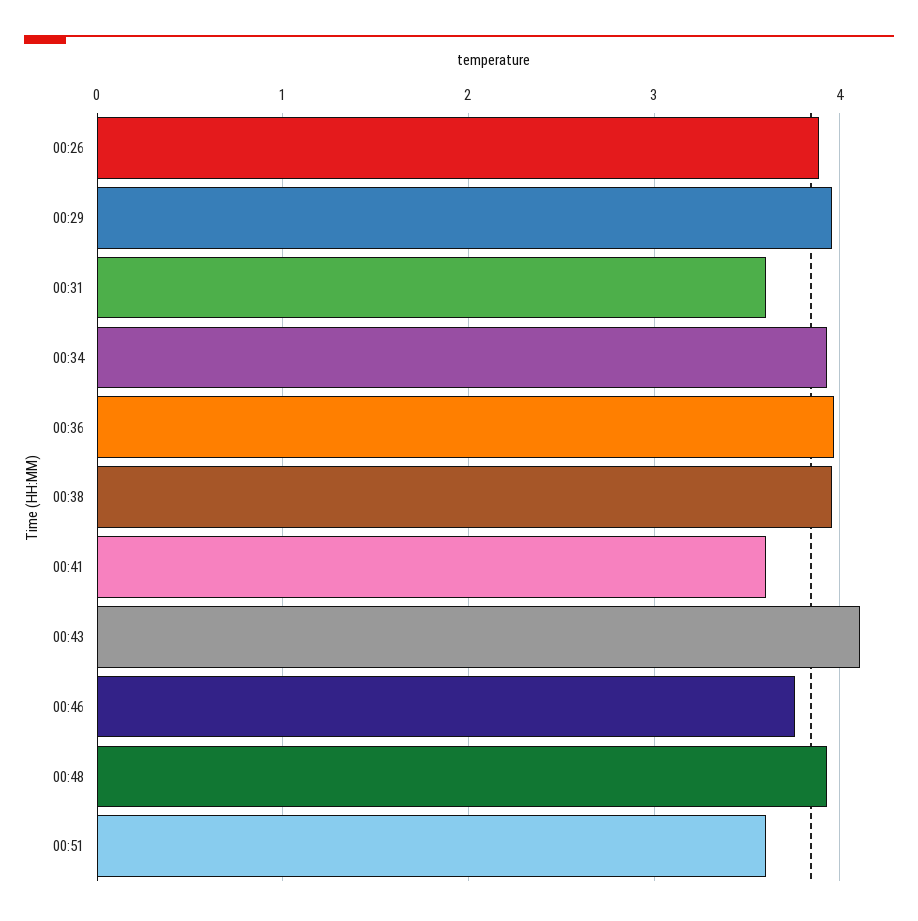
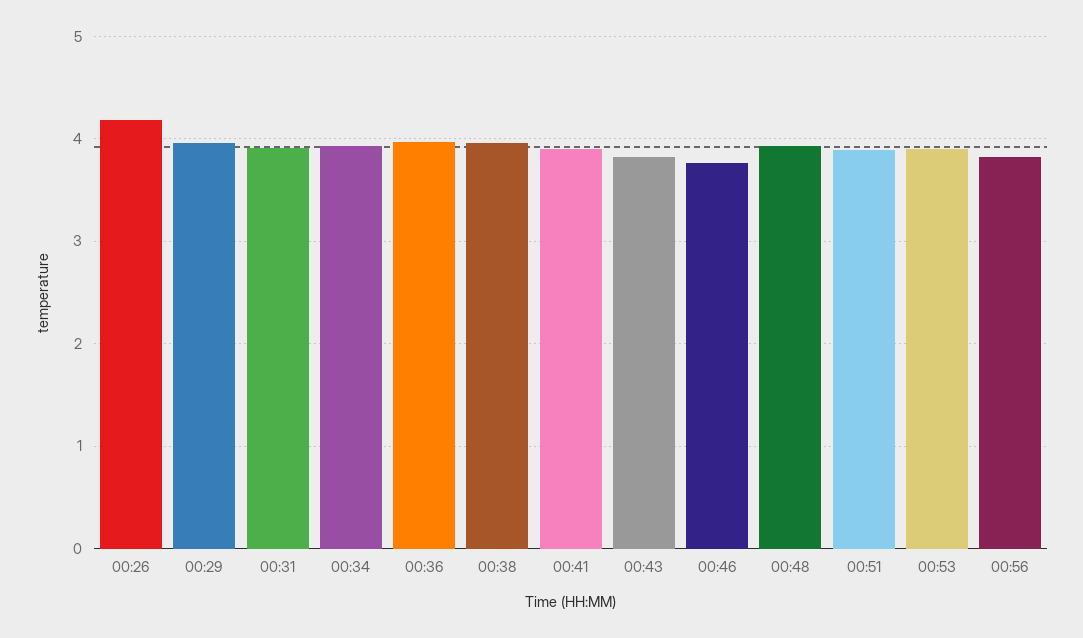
00:26: 3.9 -> 4.2
00:31: 3.6 -> 3.9
00:41: 3.6 -> 3.9
00:43: 4.1 -> 3.8
00:51: 3.6 -> 3.9
00:53: none -> 3.9
00:56: none -> 3.8

